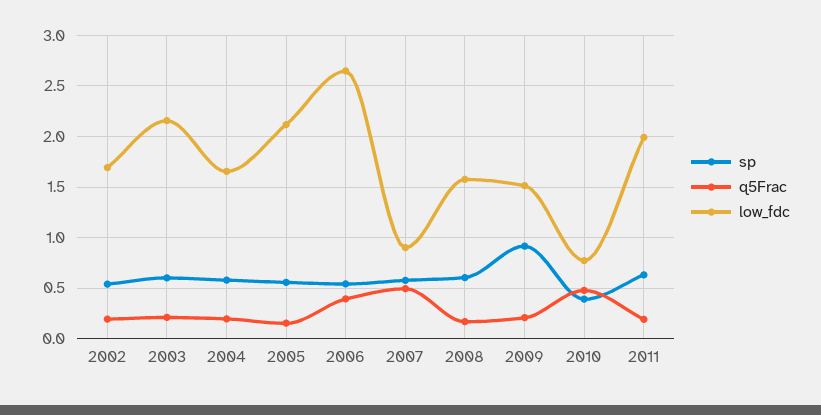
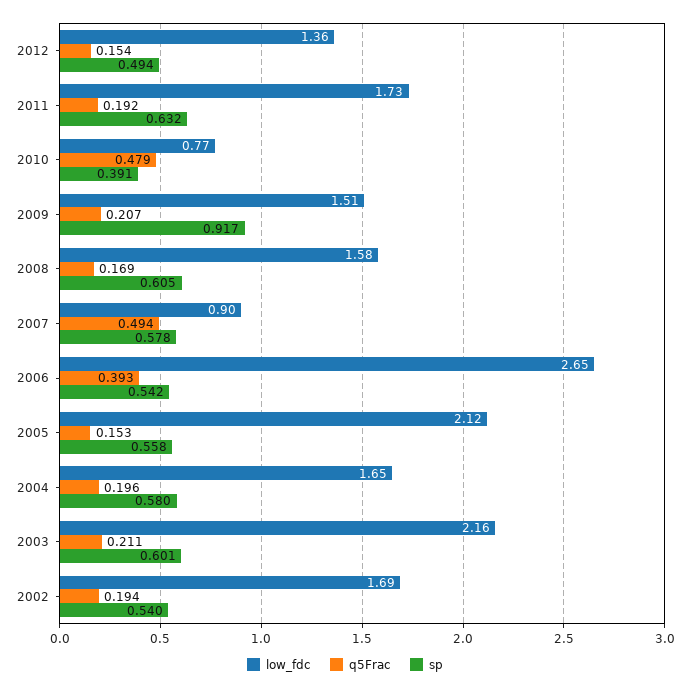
low_fdc, 2011: 2 -> 1.73
low_fdc, 2012: none -> 1.36
q5Frac, 2012: none -> 0.154
sp, 2012: none -> 0.494

